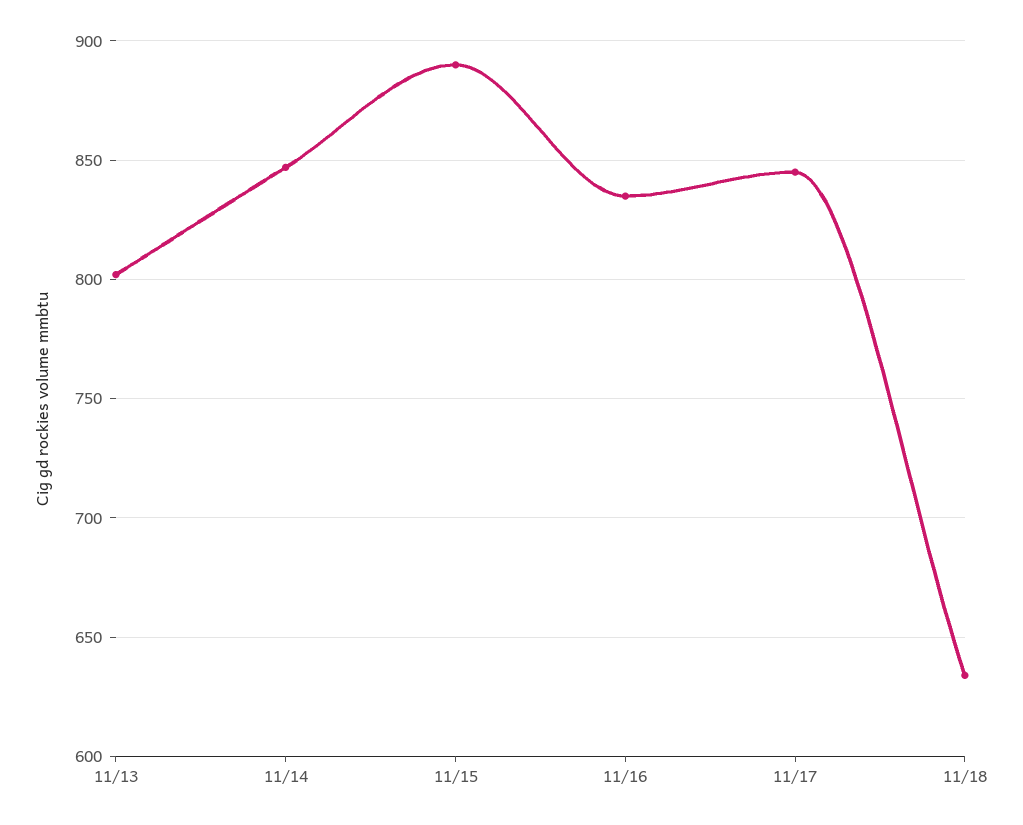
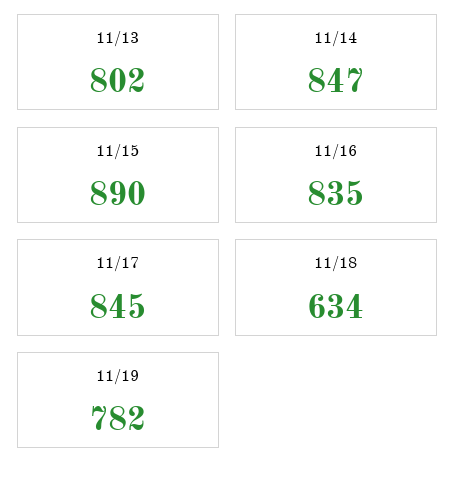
11/19: none -> 782

